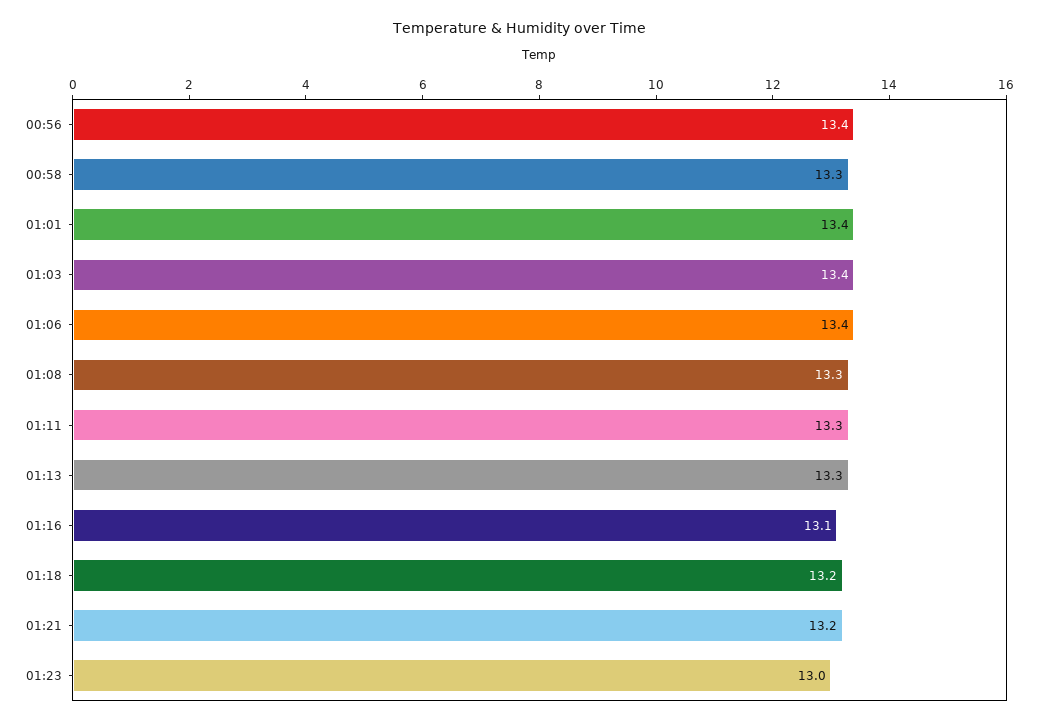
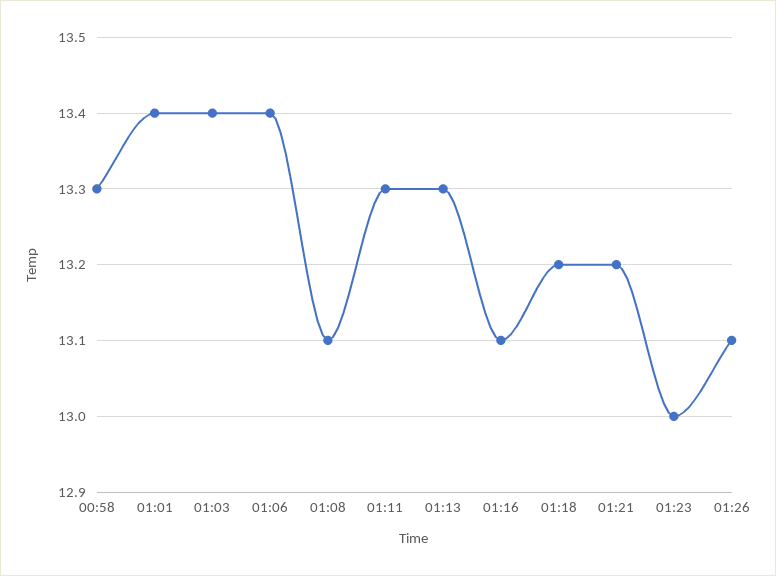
00:56: 13.4 -> none
01:08: 13.3 -> 13.1
01:26: none -> 13.1

